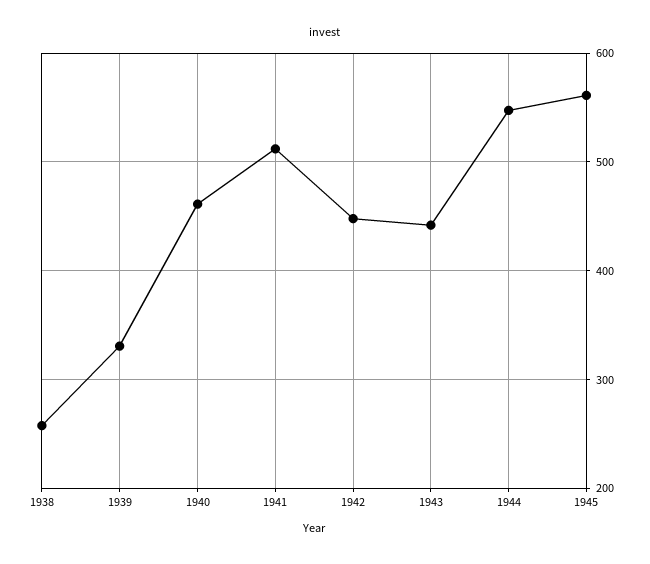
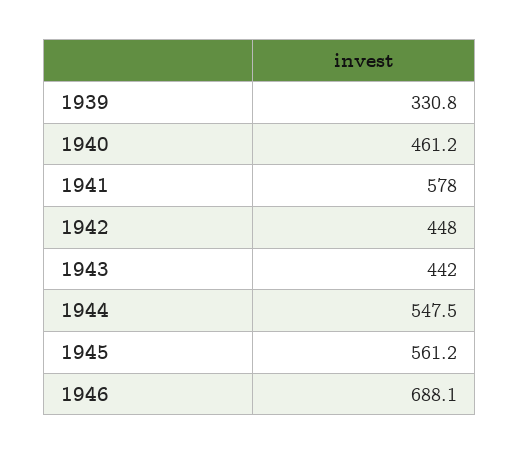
1938: 260 -> none
1941: 510 -> 578
1946: none -> 688.1

